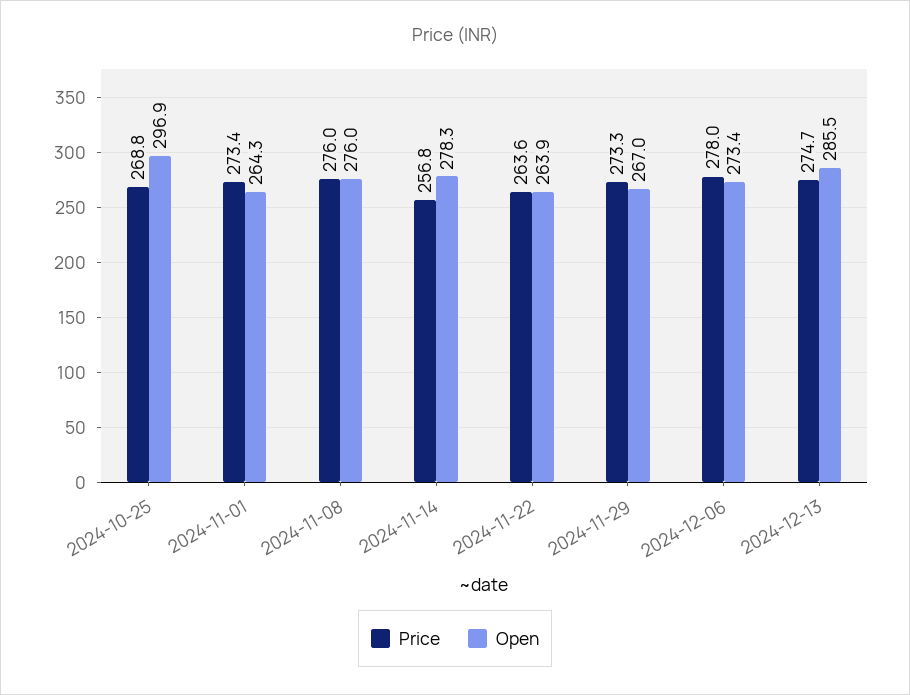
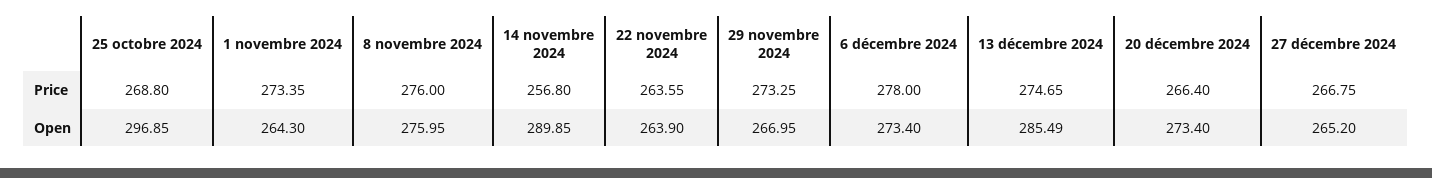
Open, 2024-11-14: 278.3 -> 289.85
Price, 20 décembre 2024: none -> 266.4
Price, 27 décembre 2024: none -> 266.75
Open, 20 décembre 2024: none -> 273.4
Open, 27 décembre 2024: none -> 265.2

